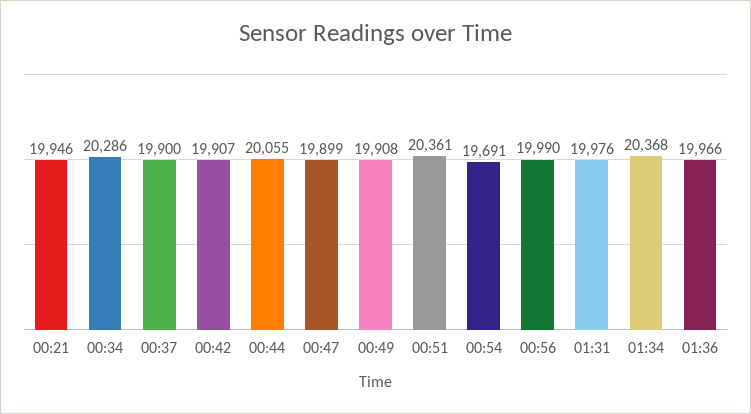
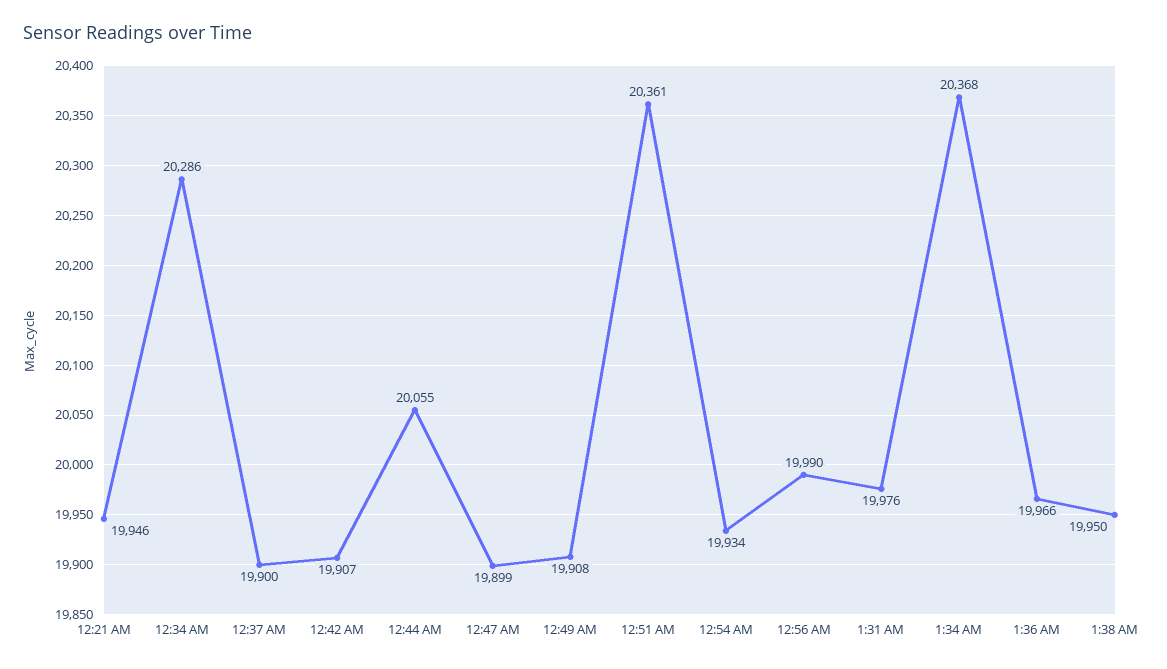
00:54: 19691 -> 19934
1:38 AM: none -> 19950

